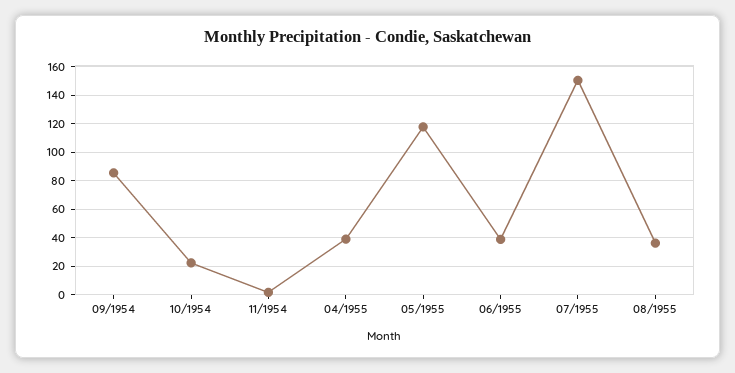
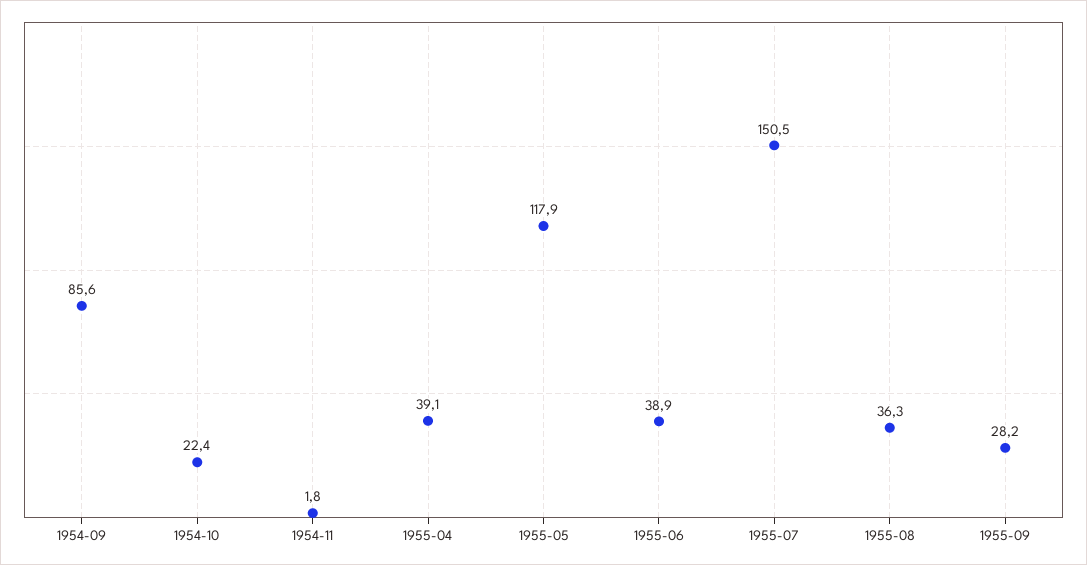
1955-09: none -> 28.2

